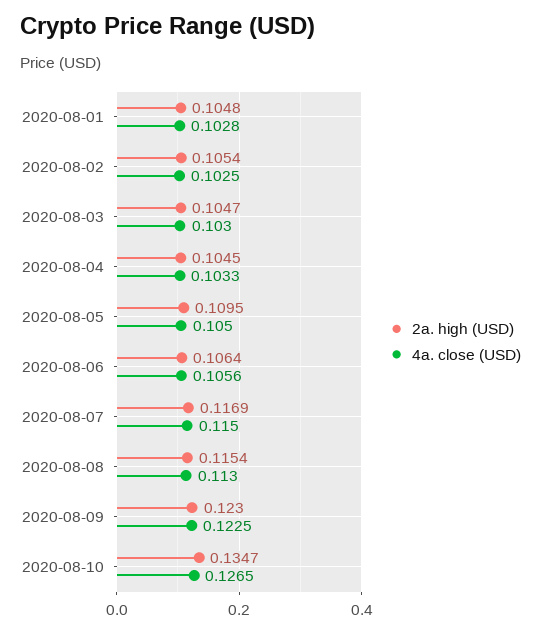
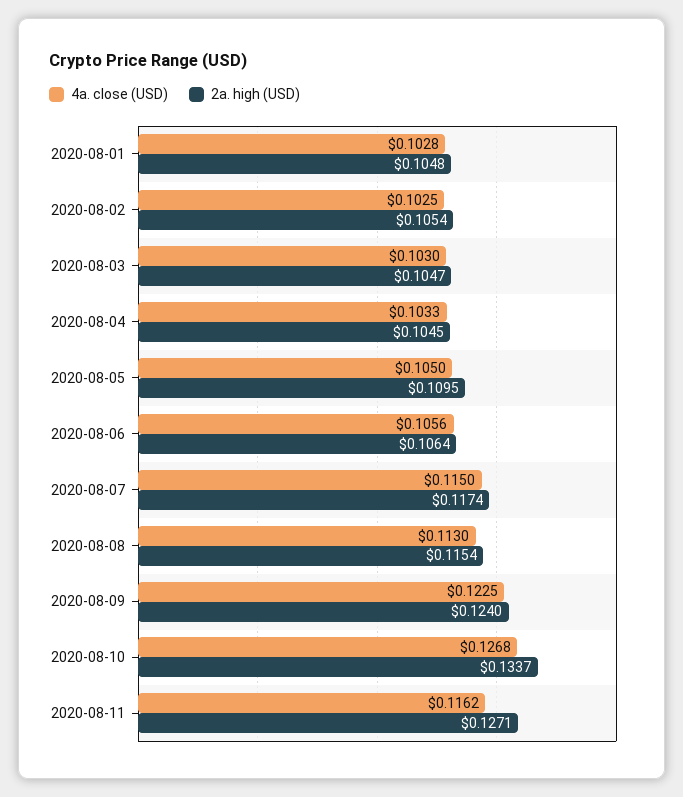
2a. high (USD), 2020-08-07: 0.1169 -> 0.1174
2a. high (USD), 2020-08-09: 0.123 -> 0.124
2a. high (USD), 2020-08-10: 0.1347 -> 0.1337
4a. close (USD), 2020-08-10: 0.1265 -> 0.1268
4a. close (USD), 2020-08-11: none -> 0.1162
2a. high (USD), 2020-08-11: none -> 0.1271

